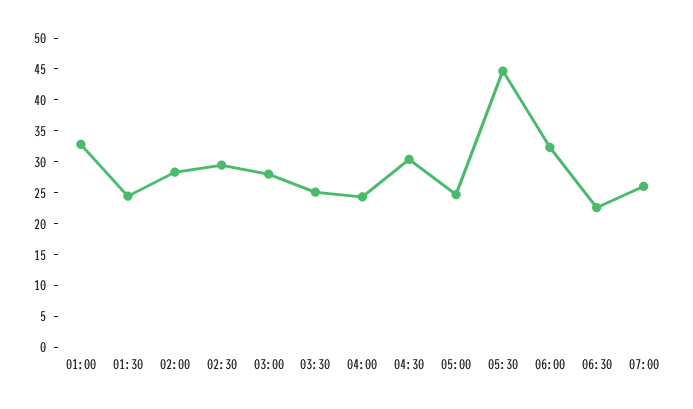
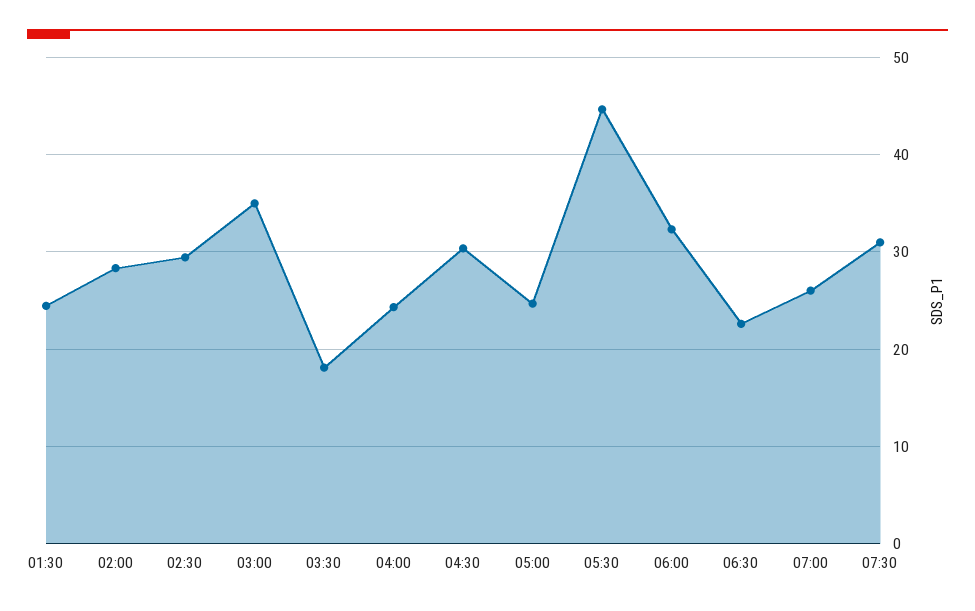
01:00: 32.5 -> none
03:00: 27.5 -> 35
03:30: 25 -> 18
07:30: none -> 31

